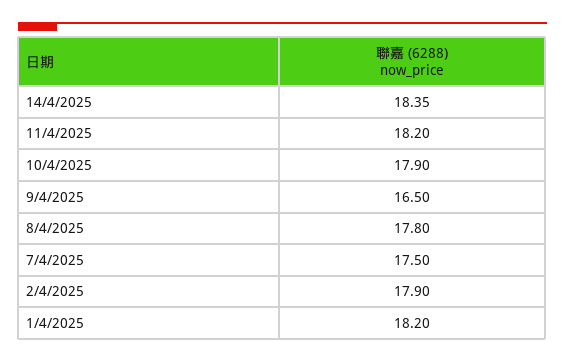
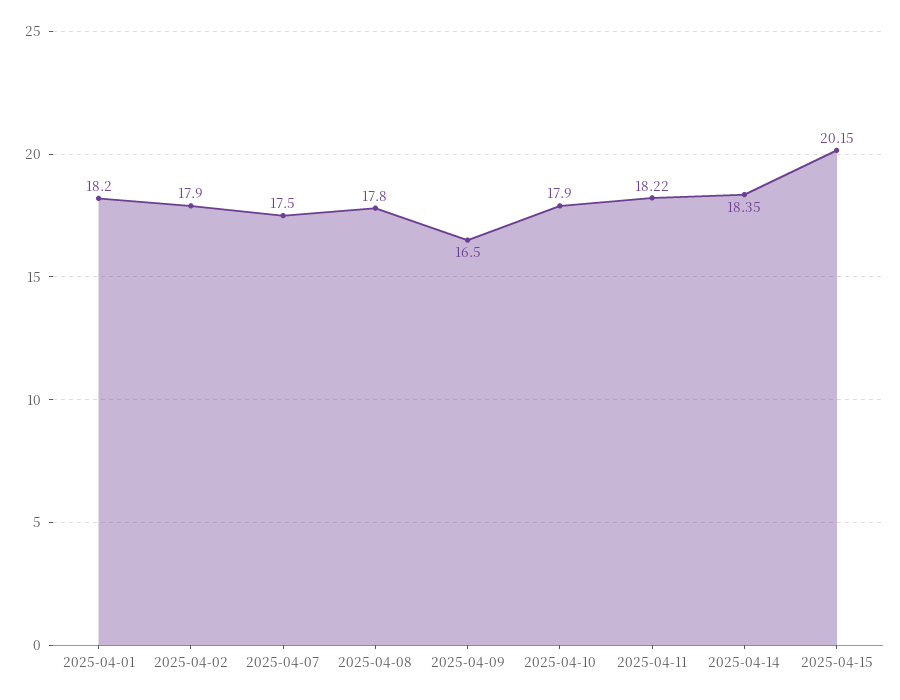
11/4/2025: 18.2 -> 18.22
2025-04-15: none -> 20.15

